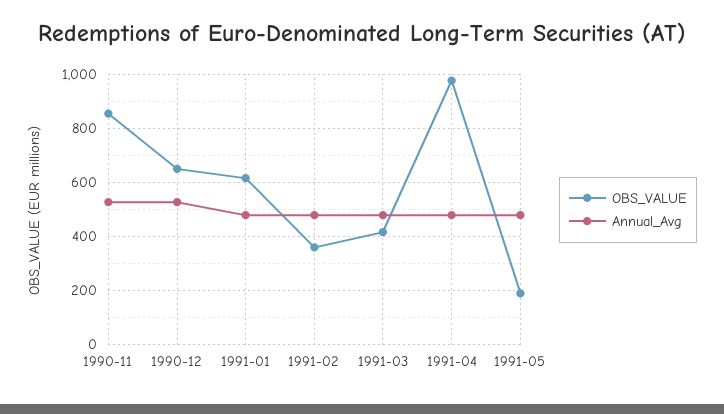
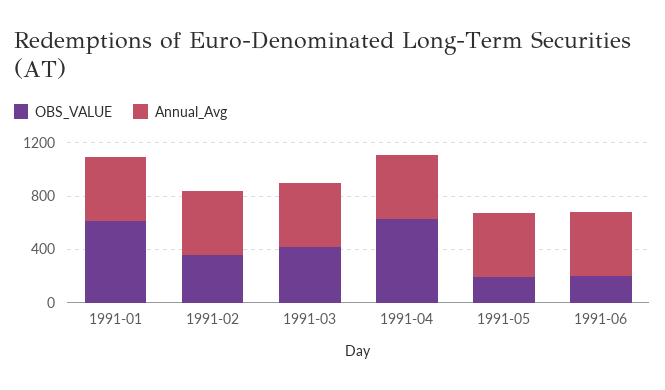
OBS_VALUE, 1990-11: 850 -> none
Annual_Avg, 1990-11: 525 -> none
OBS_VALUE, 1990-12: 650 -> none
Annual_Avg, 1990-12: 525 -> none
OBS_VALUE, 1991-04: 975 -> 600
OBS_VALUE, 1991-06: none -> 200
Annual_Avg, 1991-06: none -> 500

